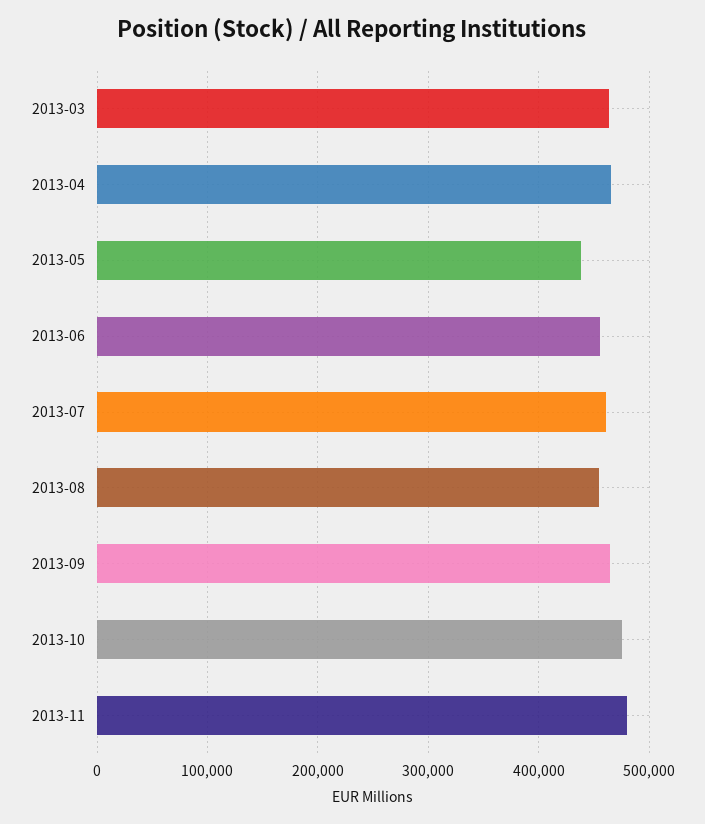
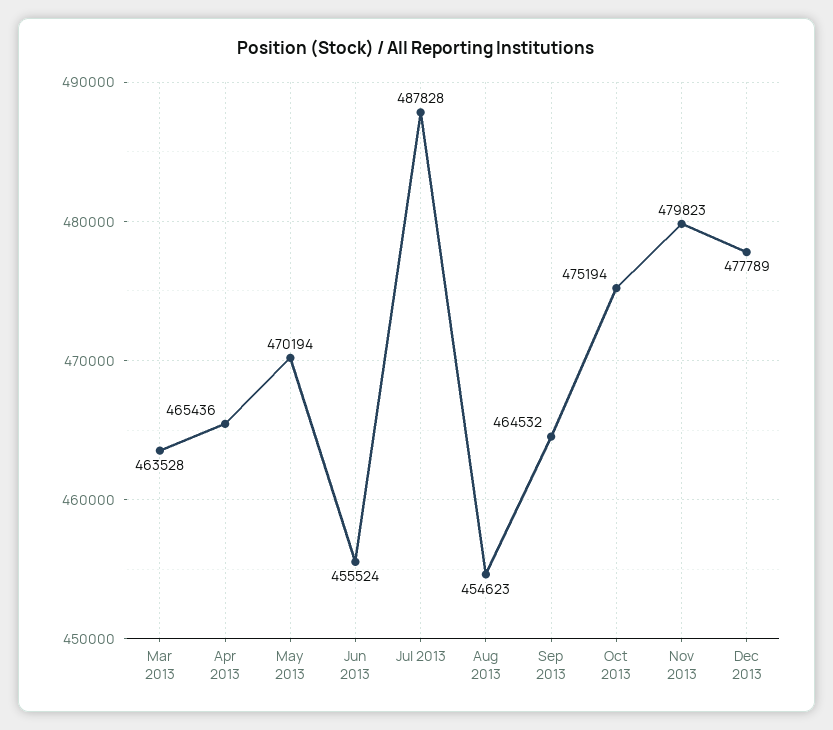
2013-05: 440000 -> 470194
2013-07: 460000 -> 487828
Dec 2013: none -> 477789

